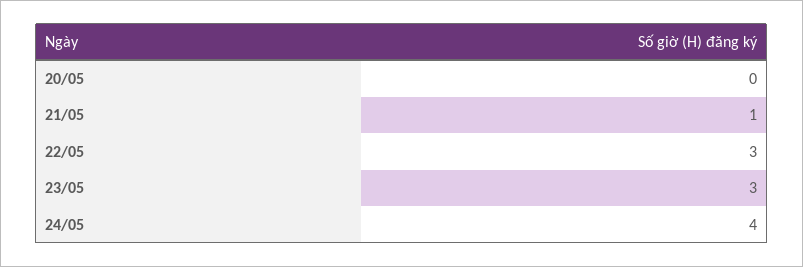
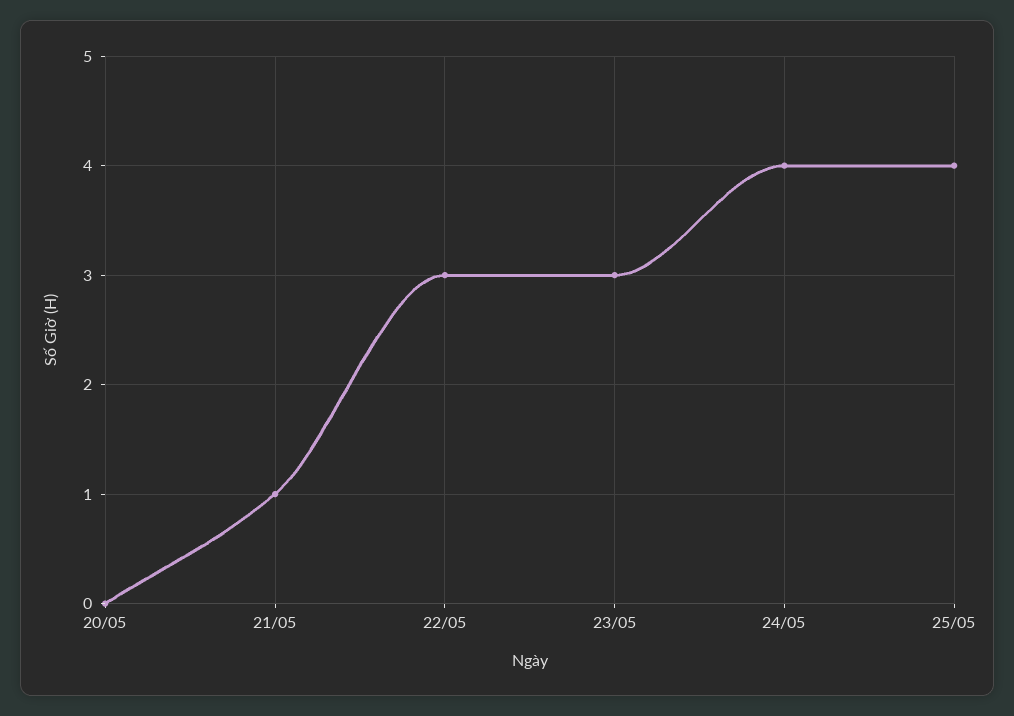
25/05: none -> 4

